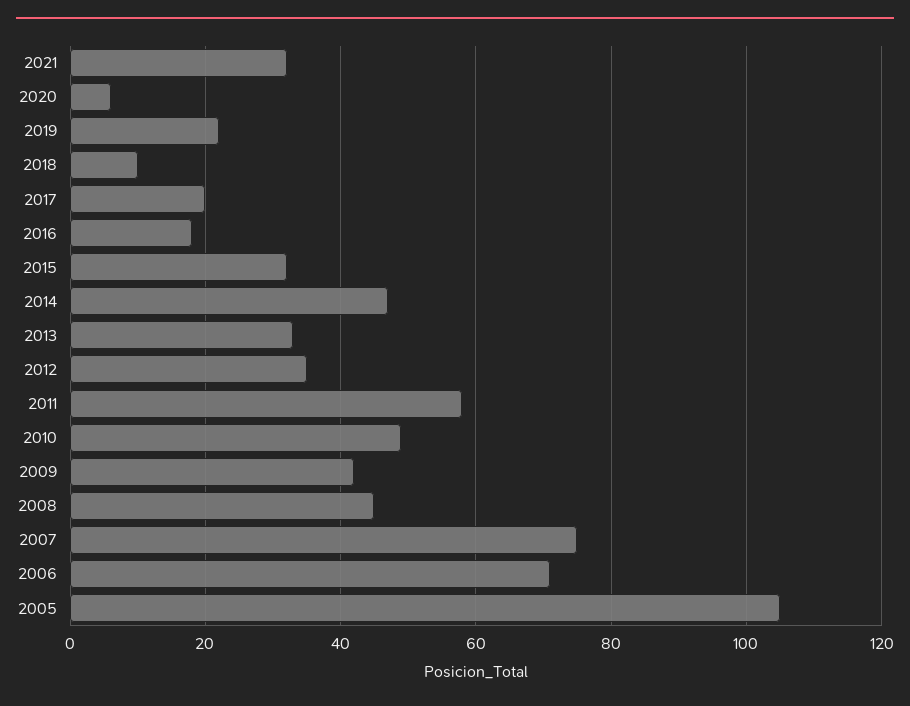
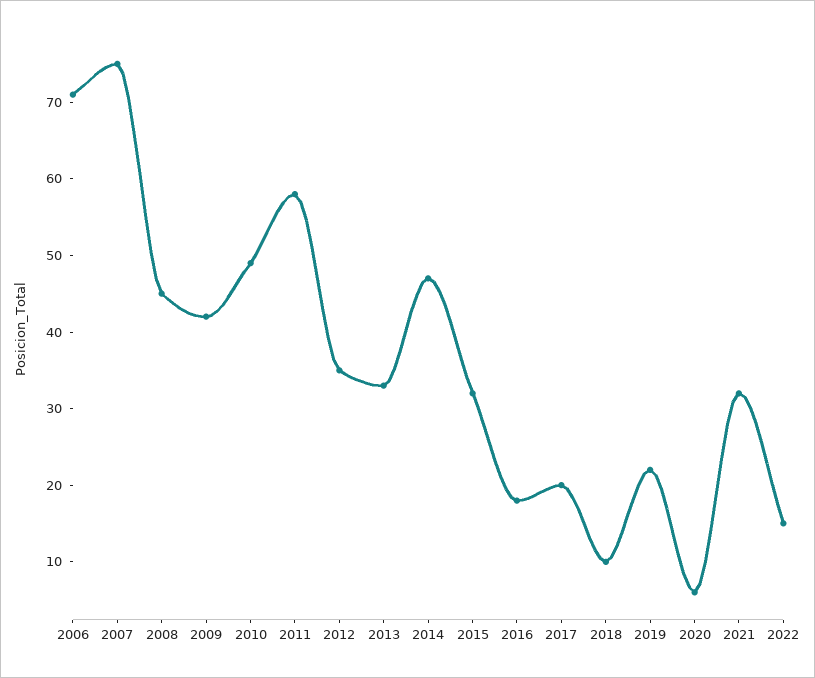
2005: 105 -> none
2022: none -> 15

